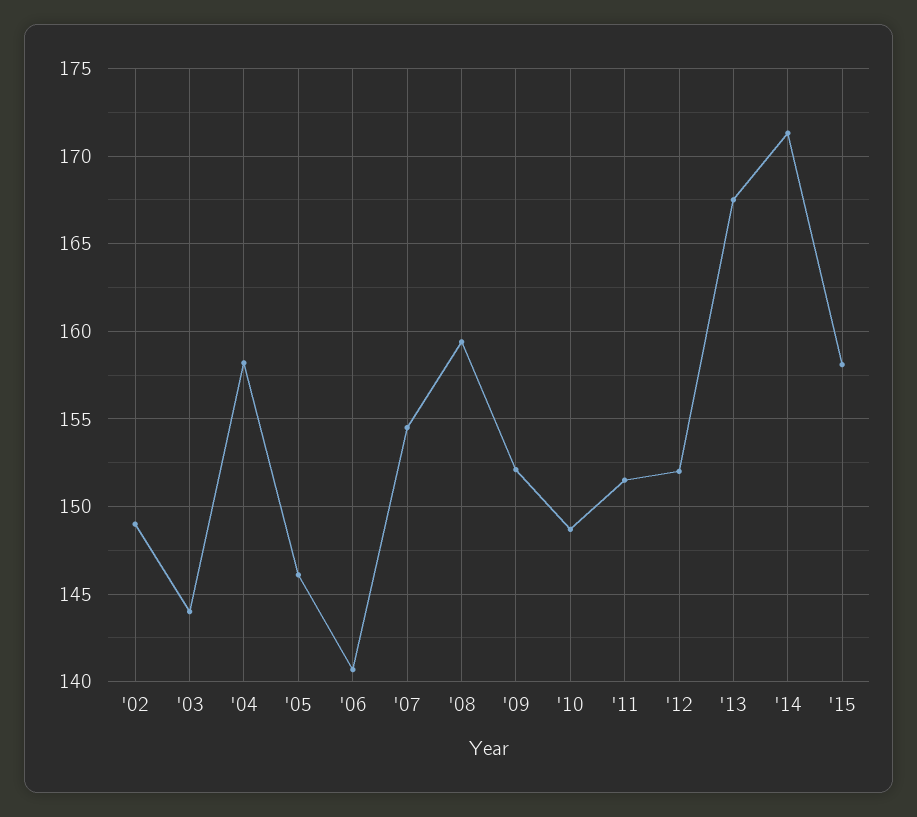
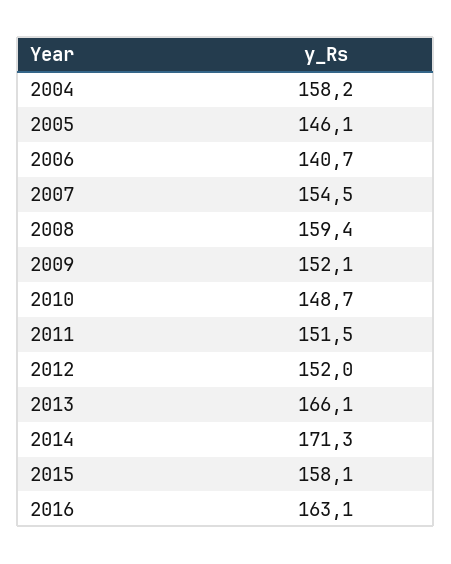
'02: 149 -> none
'03: 144 -> none
'13: 167.5 -> 166.1
2016: none -> 163.1

